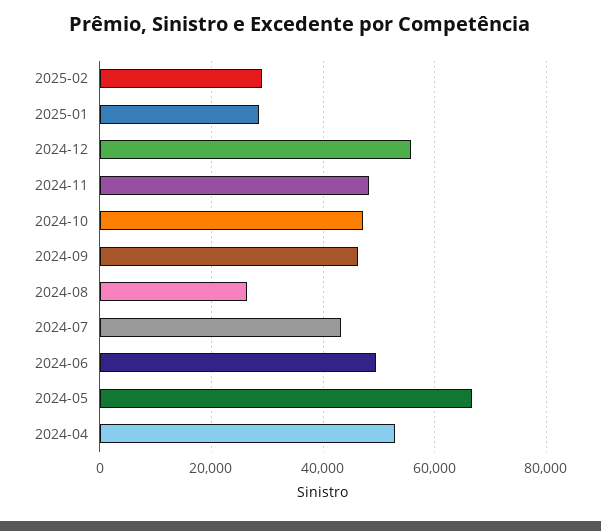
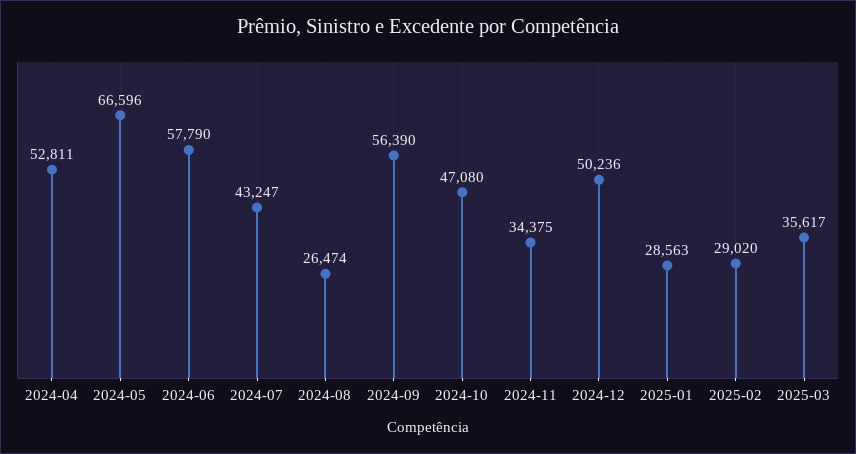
2024-12: 56000 -> 50236
2024-11: 48000 -> 34375
2024-09: 46000 -> 56390
2024-06: 50000 -> 57790
2025-03: none -> 35617

